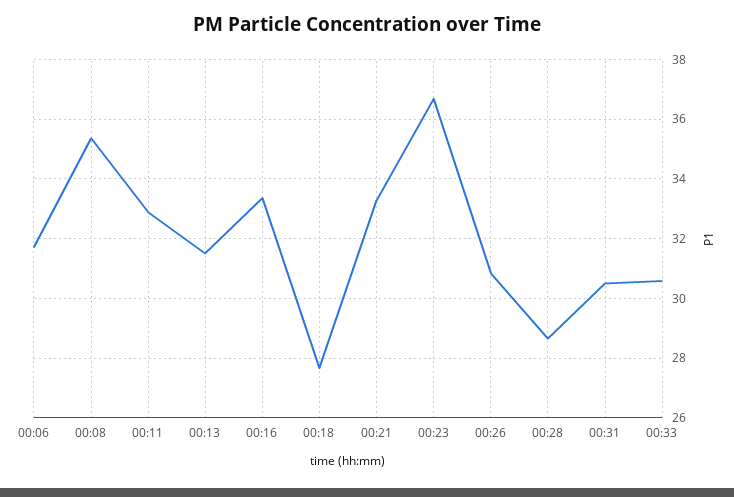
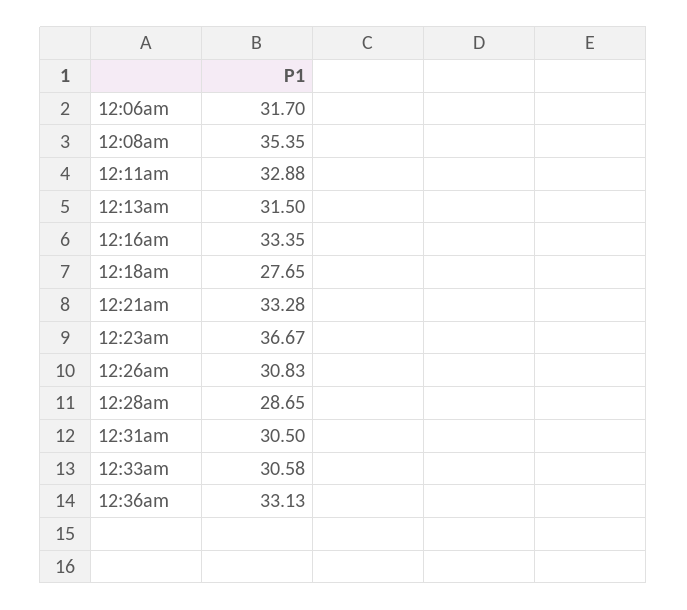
12:36am: none -> 33.13

